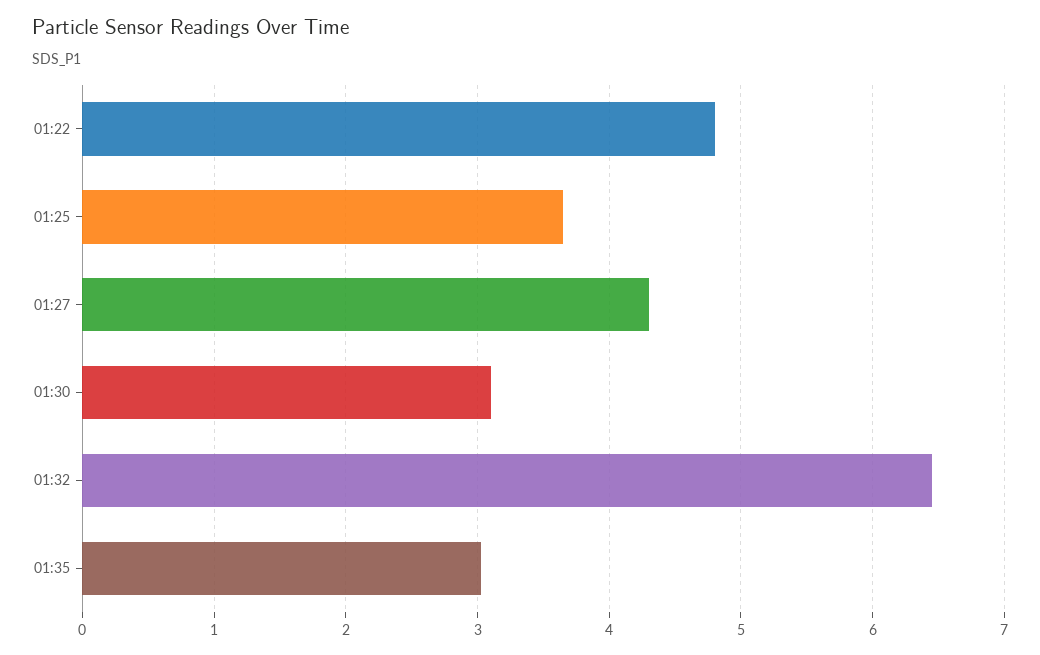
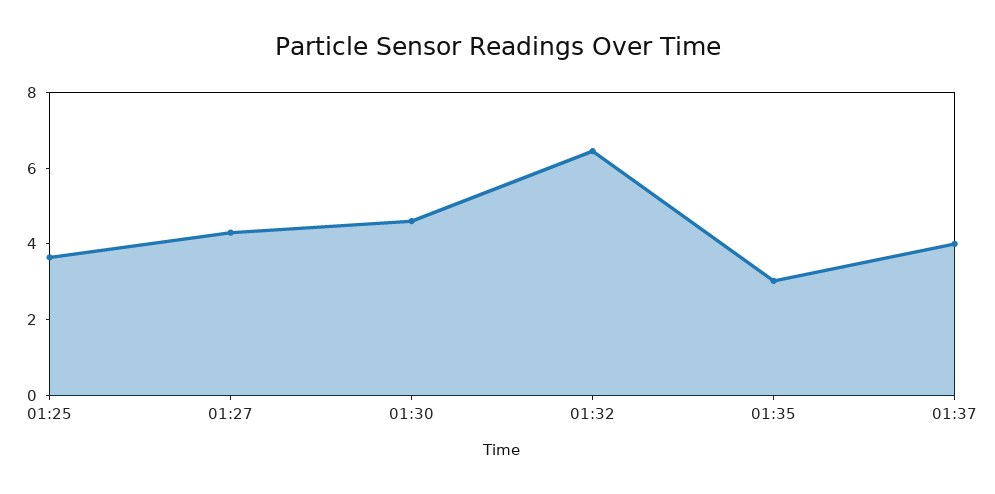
01:22: 4.8 -> none
01:30: 3.1 -> 4.5
01:37: none -> 4

